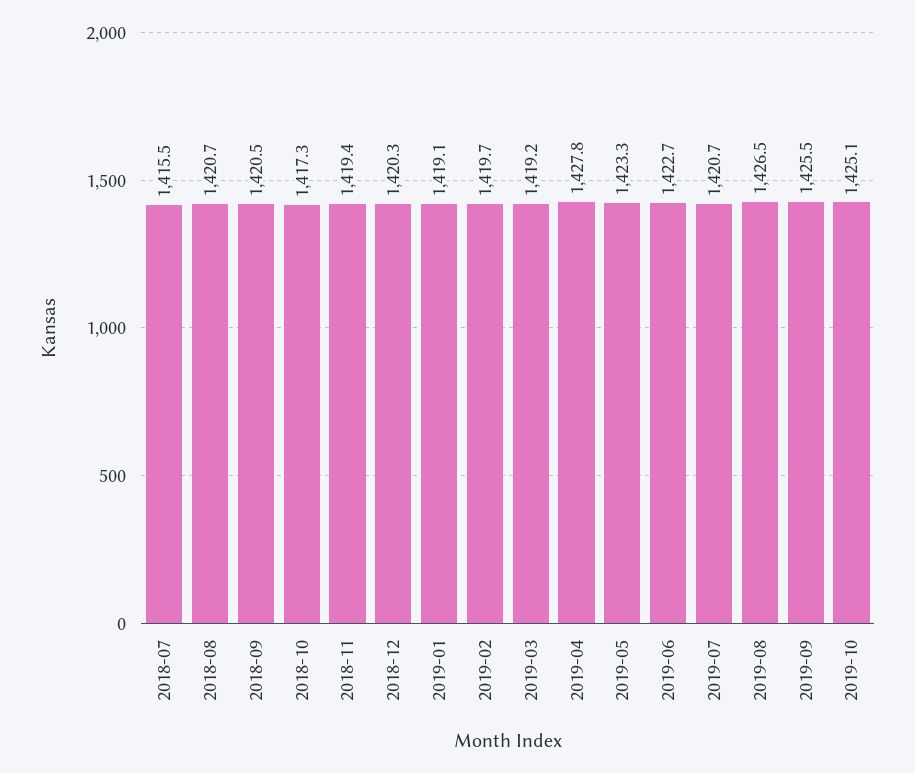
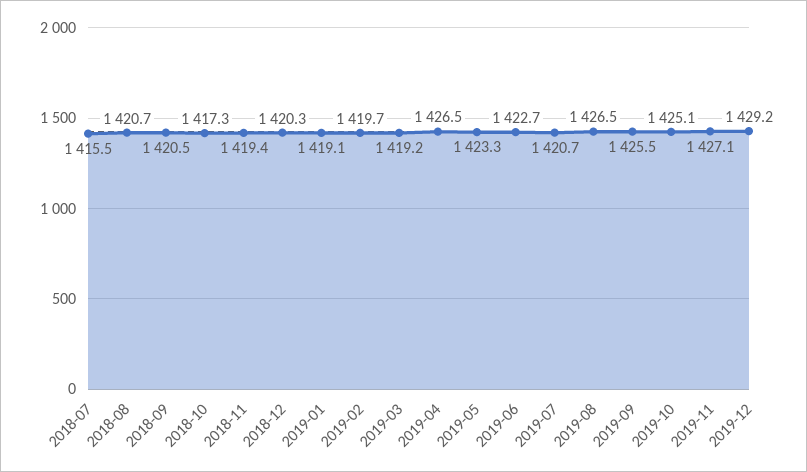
2019-04: 1427.8 -> 1426.5
2019-11: none -> 1427.1
2019-12: none -> 1429.2

